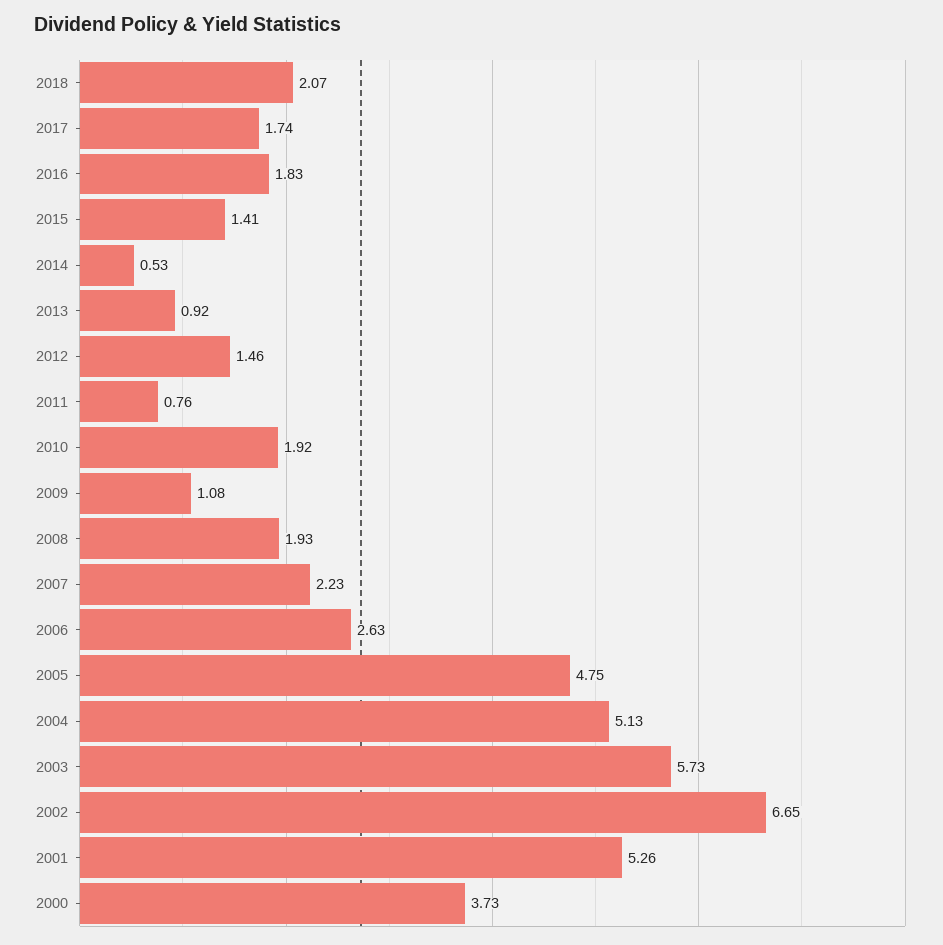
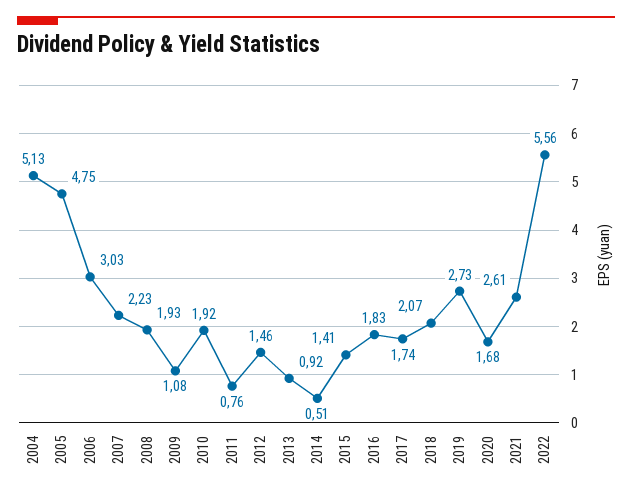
2014: 0.53 -> 0.51
2006: 2.63 -> 3.03
2003: 5.73 -> none
2002: 6.65 -> none
2001: 5.26 -> none
2000: 3.73 -> none
2019: none -> 2.73
2020: none -> 1.68
2021: none -> 2.61
2022: none -> 5.56

